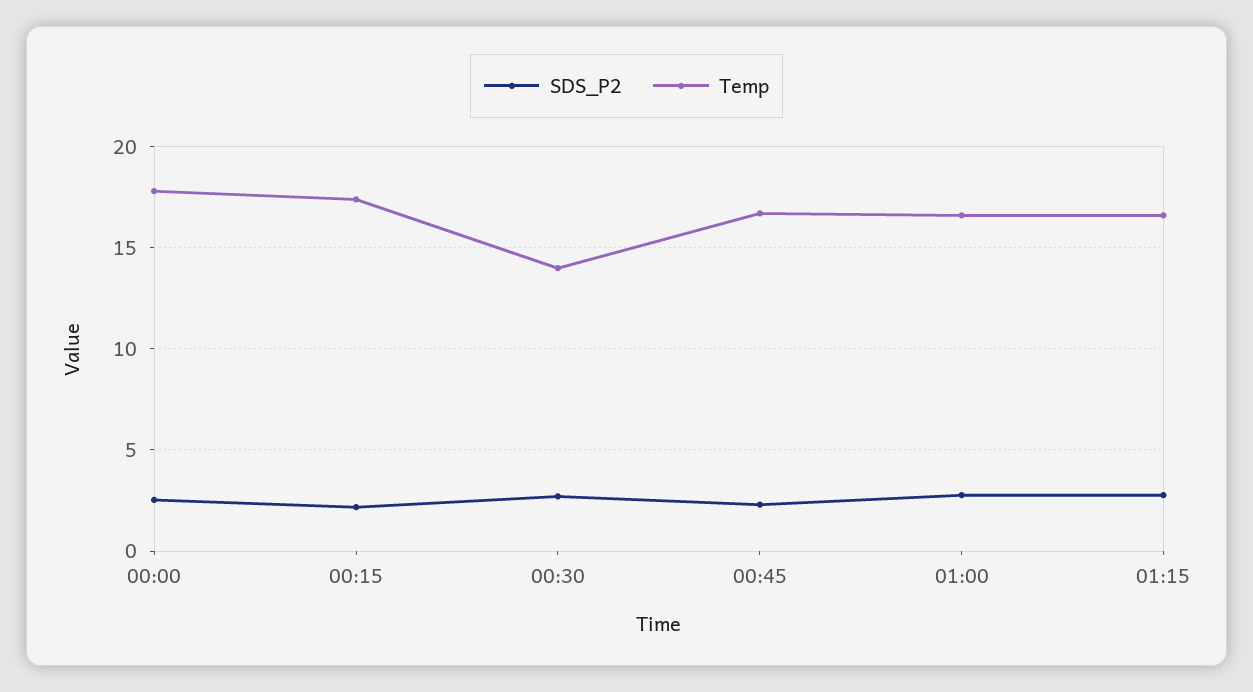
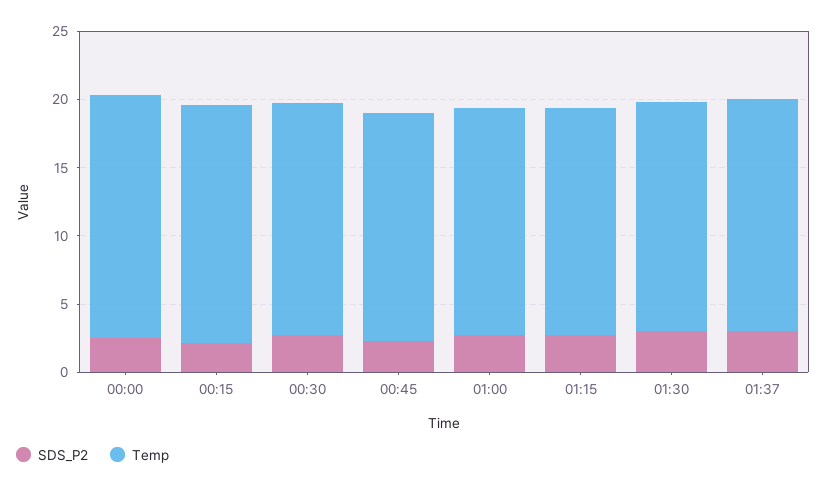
Temp, 00:30: 14 -> 17
SDS_P2, 01:30: none -> 3
Temp, 01:30: none -> 17
SDS_P2, 01:37: none -> 3
Temp, 01:37: none -> 17

